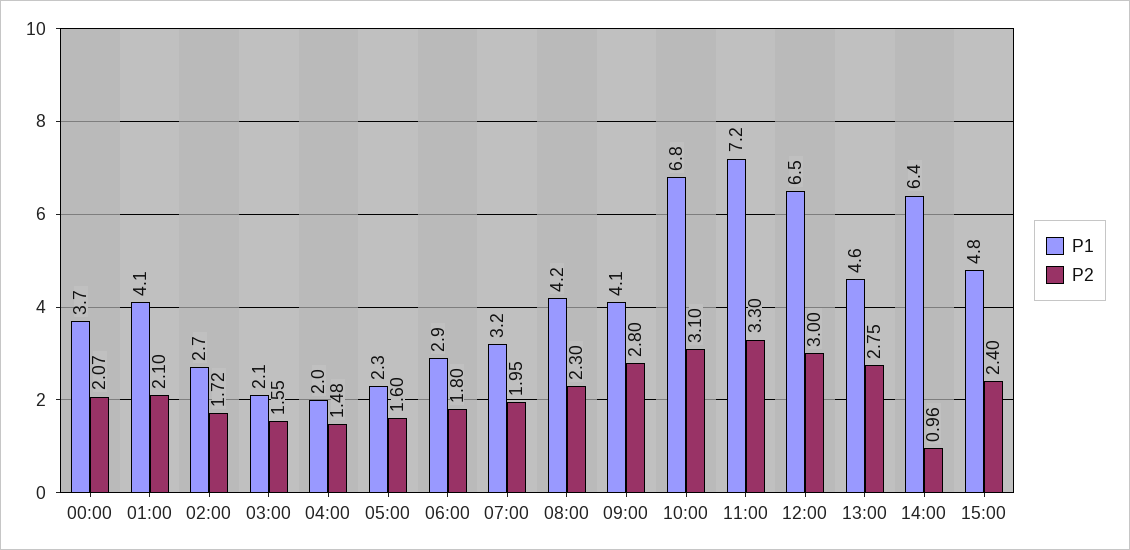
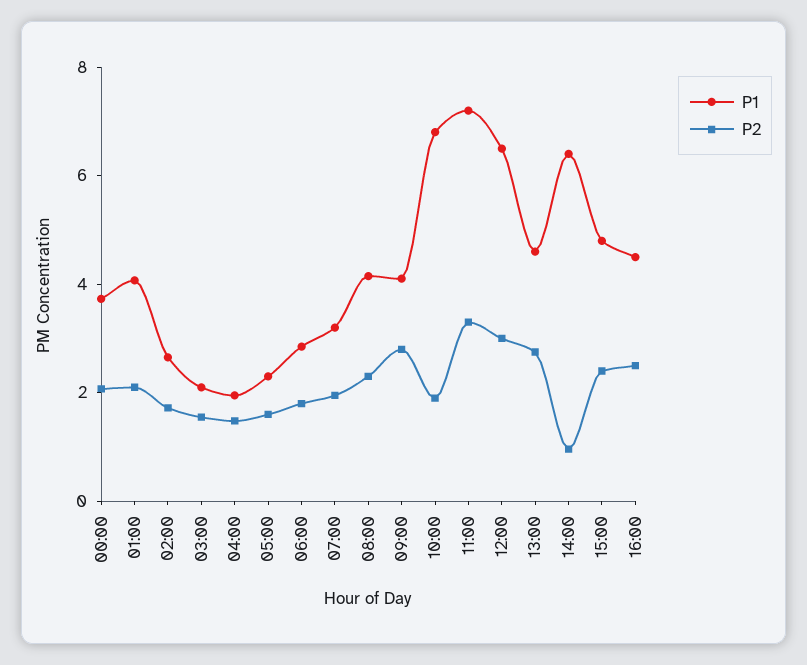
P2, 10:00: 3.1 -> 2
P1, 16:00: none -> 4.5
P2, 16:00: none -> 2.5

